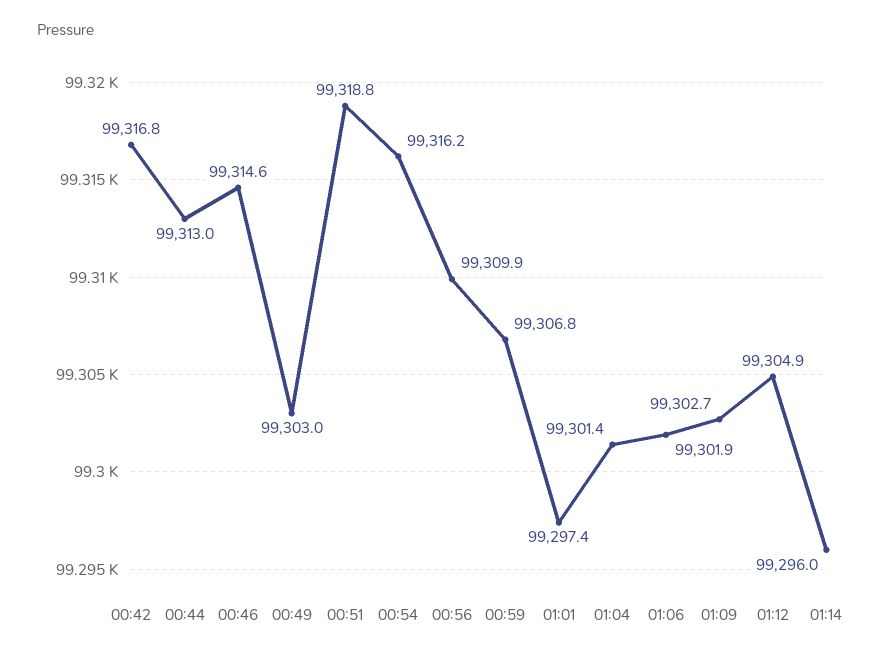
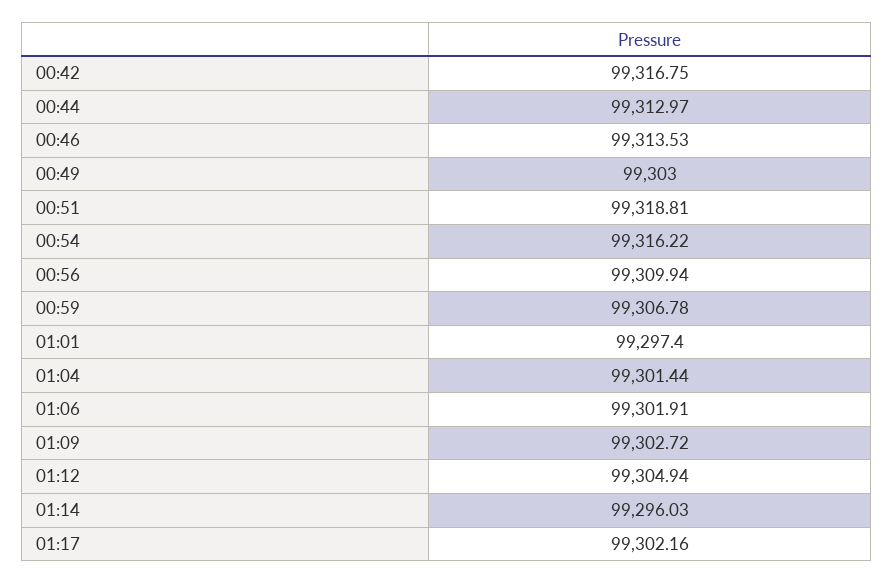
00:46: 99314.6 -> 99313.53
01:17: none -> 99302.16

